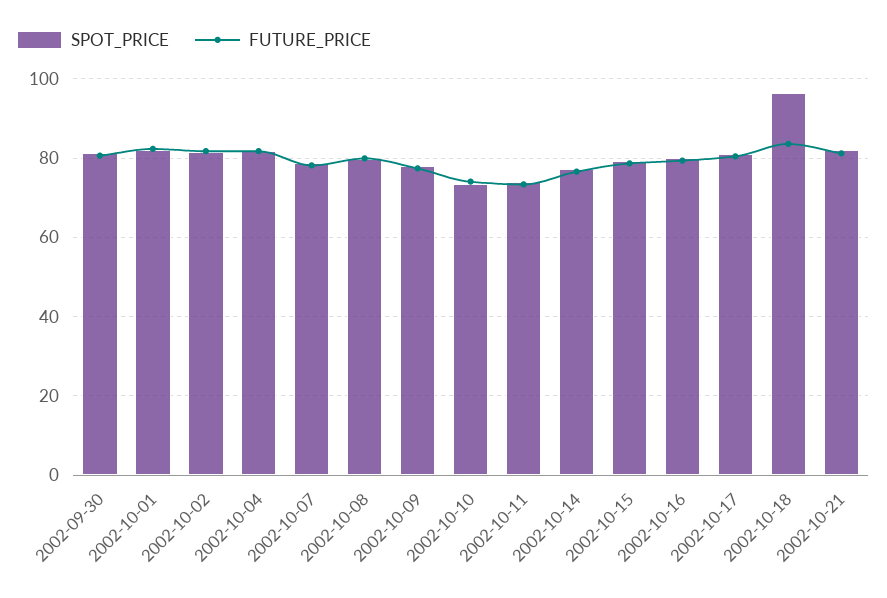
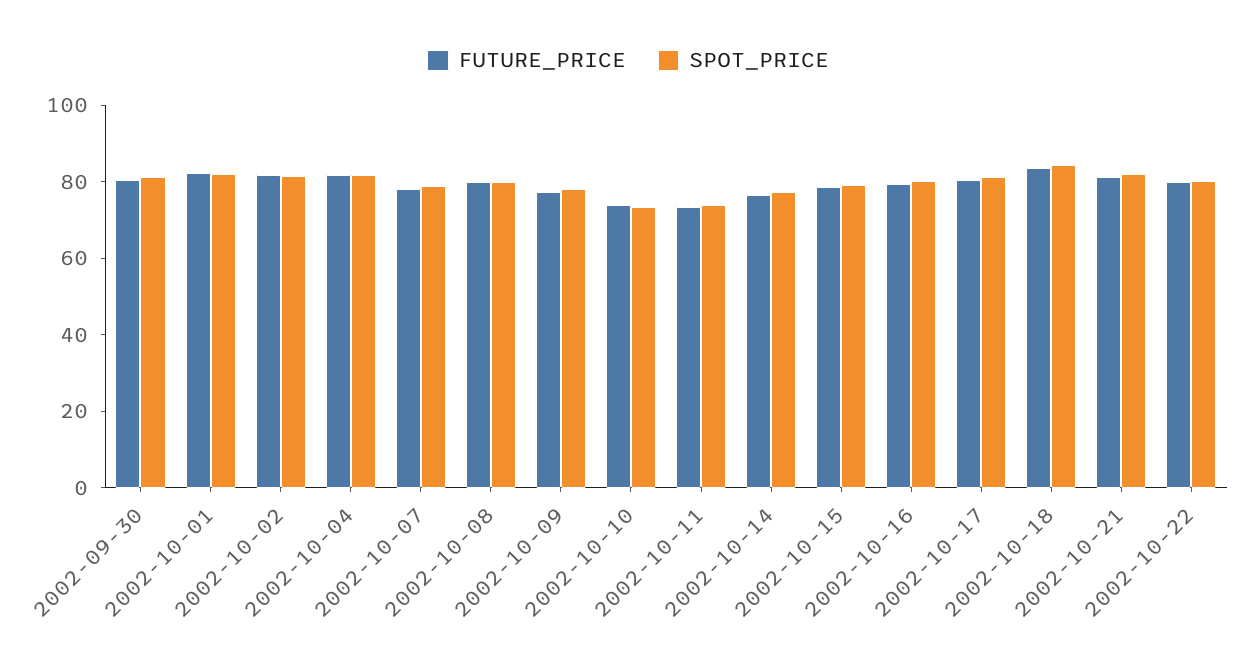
SPOT_PRICE, 2002-10-18: 96 -> 85
FUTURE_PRICE, 2002-10-22: none -> 80
SPOT_PRICE, 2002-10-22: none -> 80

